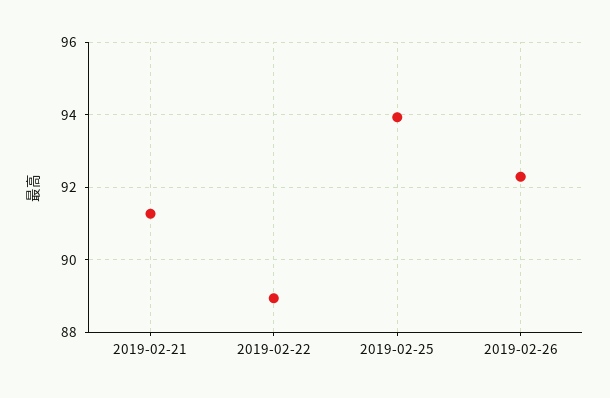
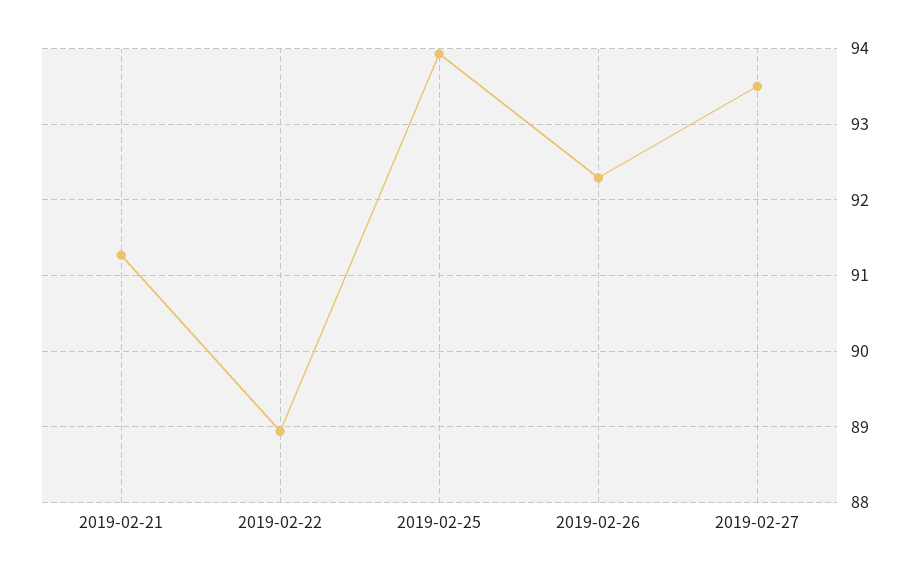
2019-02-27: none -> 93.5

